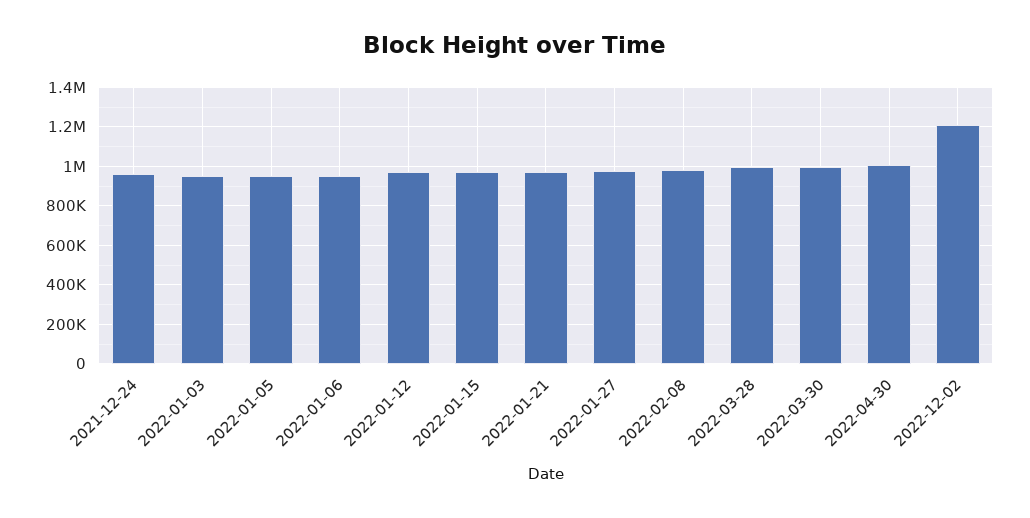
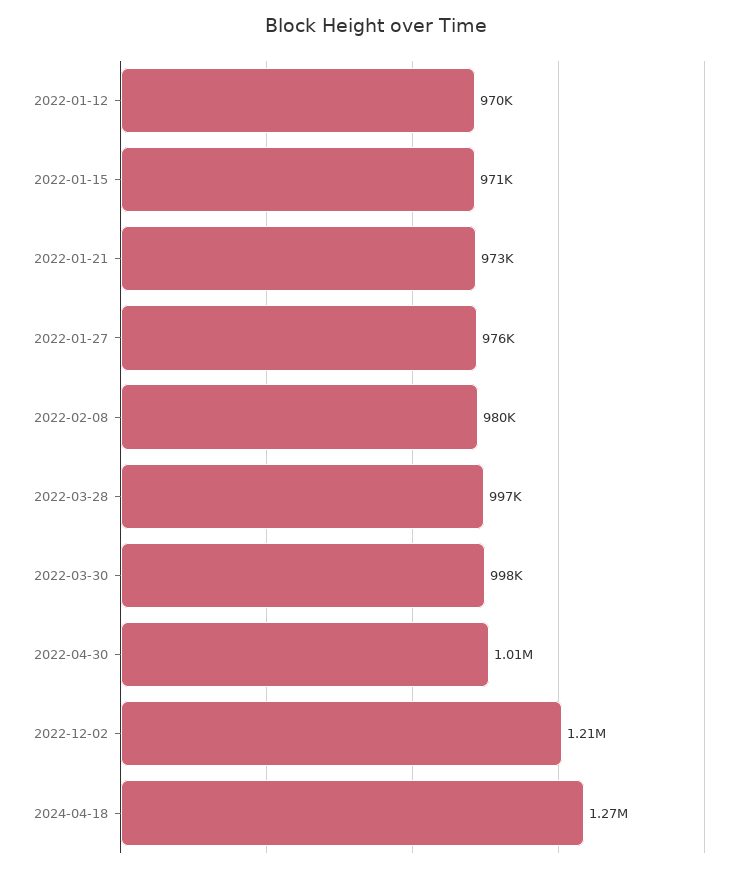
2021-12-24: 950000 -> none
2022-01-03: 950000 -> none
2022-01-05: 950000 -> none
2022-01-06: 950000 -> none
2024-04-18: none -> 1270000

